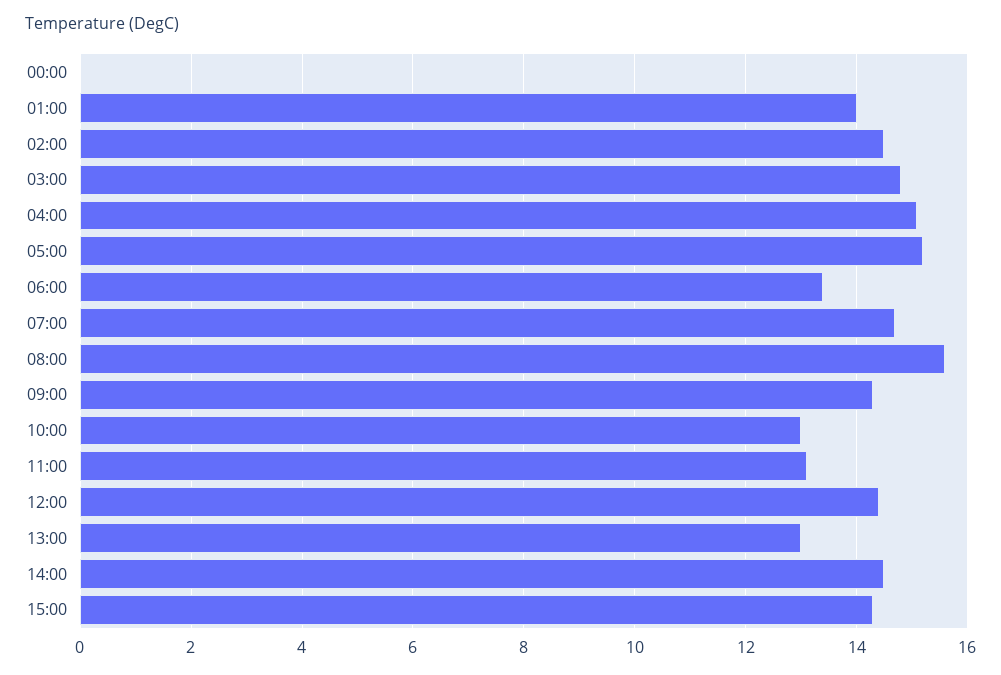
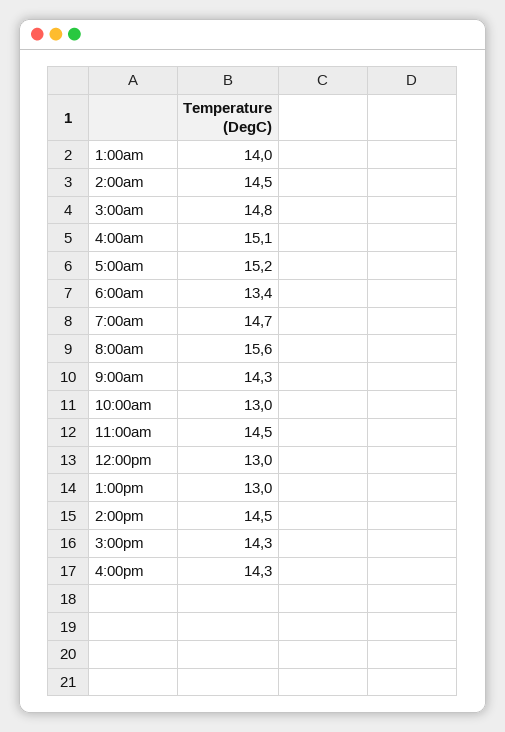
00:00: 0 -> none
11:00: 13 -> 14.5
12:00: 14.5 -> 13
4:00pm: none -> 14.3

